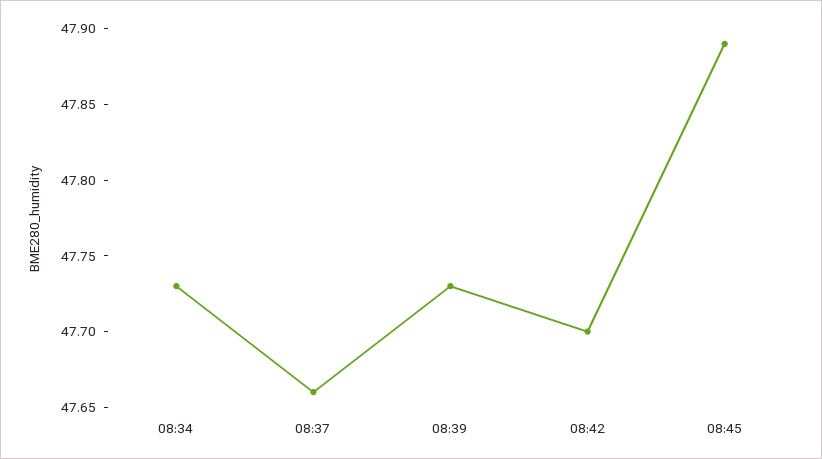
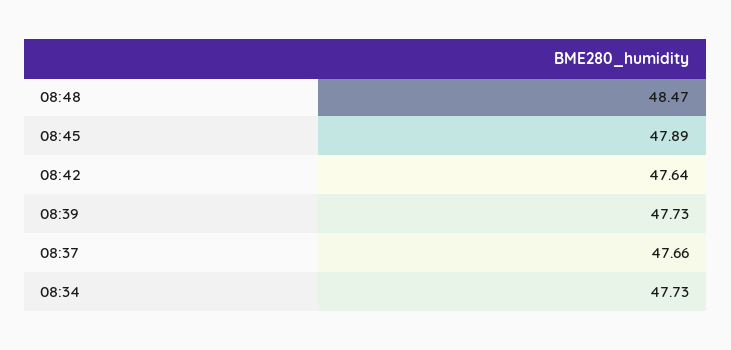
08:42: 47.7 -> 47.64
08:48: none -> 48.47

